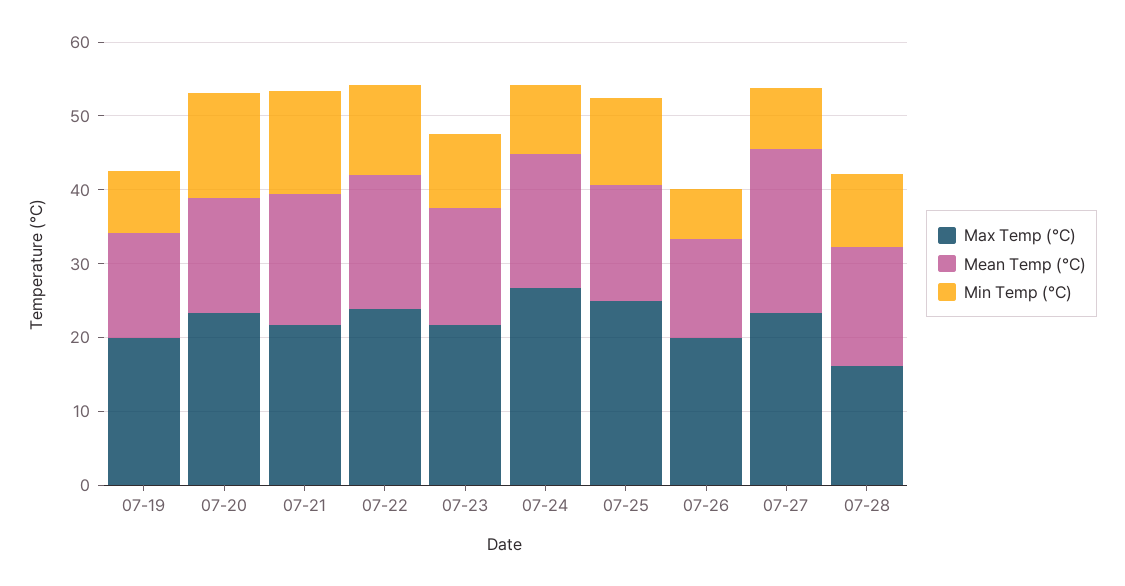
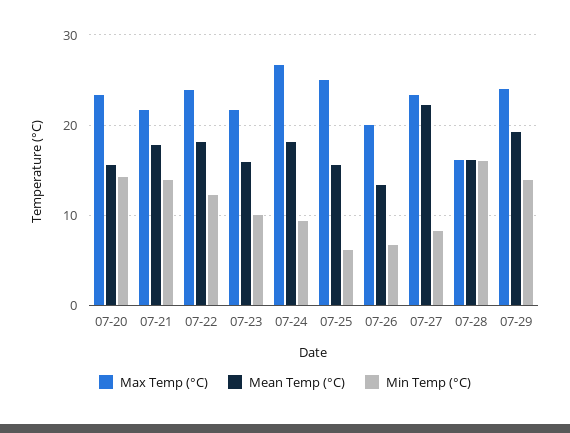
Max Temp (°C), 07-19: 20 -> none
Mean Temp (°C), 07-19: 14 -> none
Min Temp (°C), 07-19: 8 -> none
Min Temp (°C), 07-25: 12 -> 6
Min Temp (°C), 07-28: 10 -> 16
Max Temp (°C), 07-29: none -> 24
Mean Temp (°C), 07-29: none -> 19
Min Temp (°C), 07-29: none -> 14

